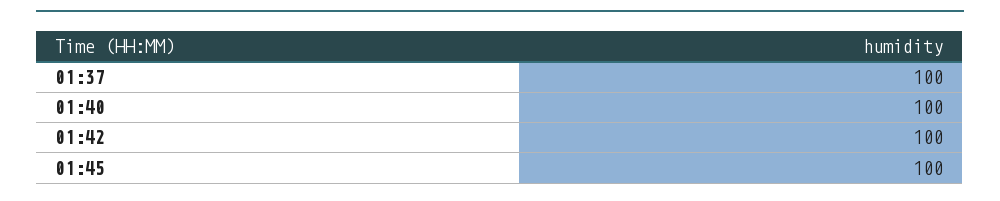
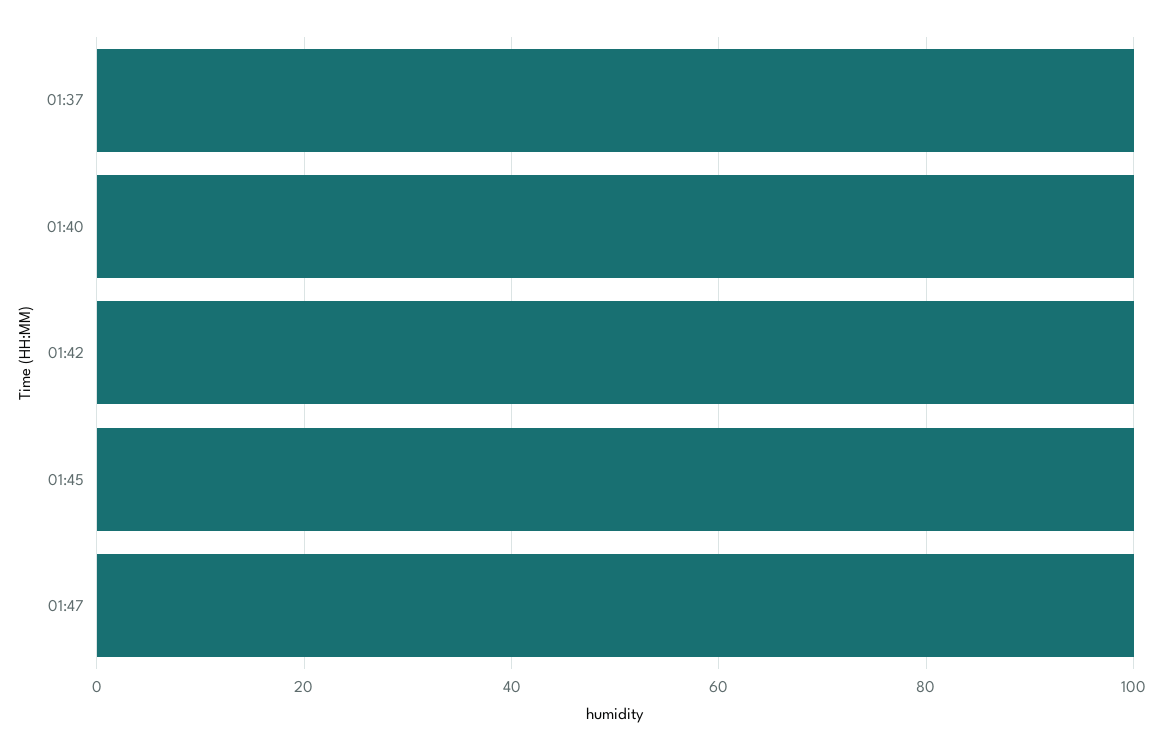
01:47: none -> 100

